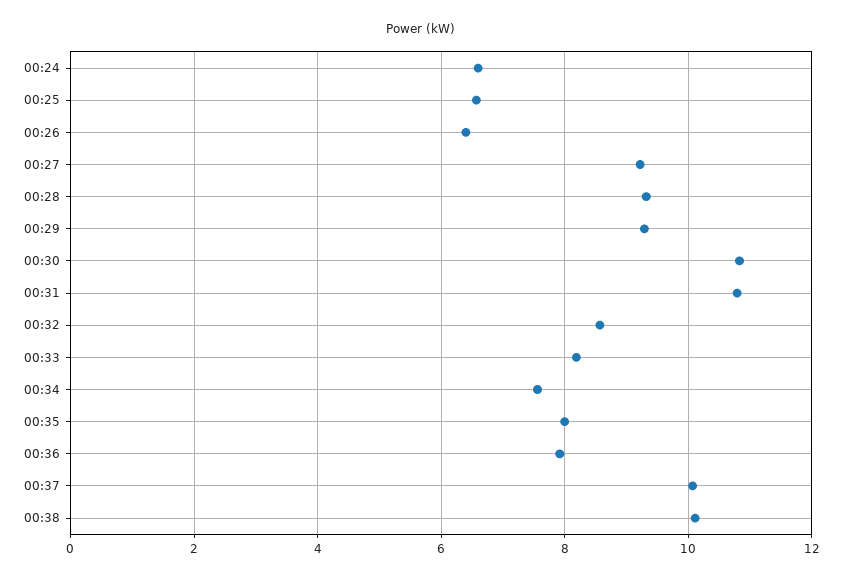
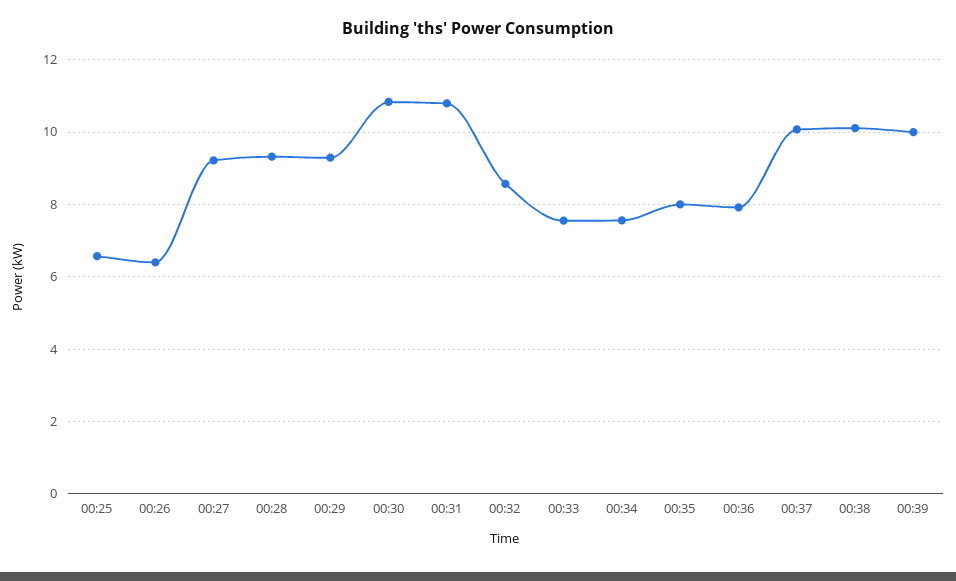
00:24: 6.6 -> none
00:33: 8.2 -> 7.6
00:39: none -> 10

